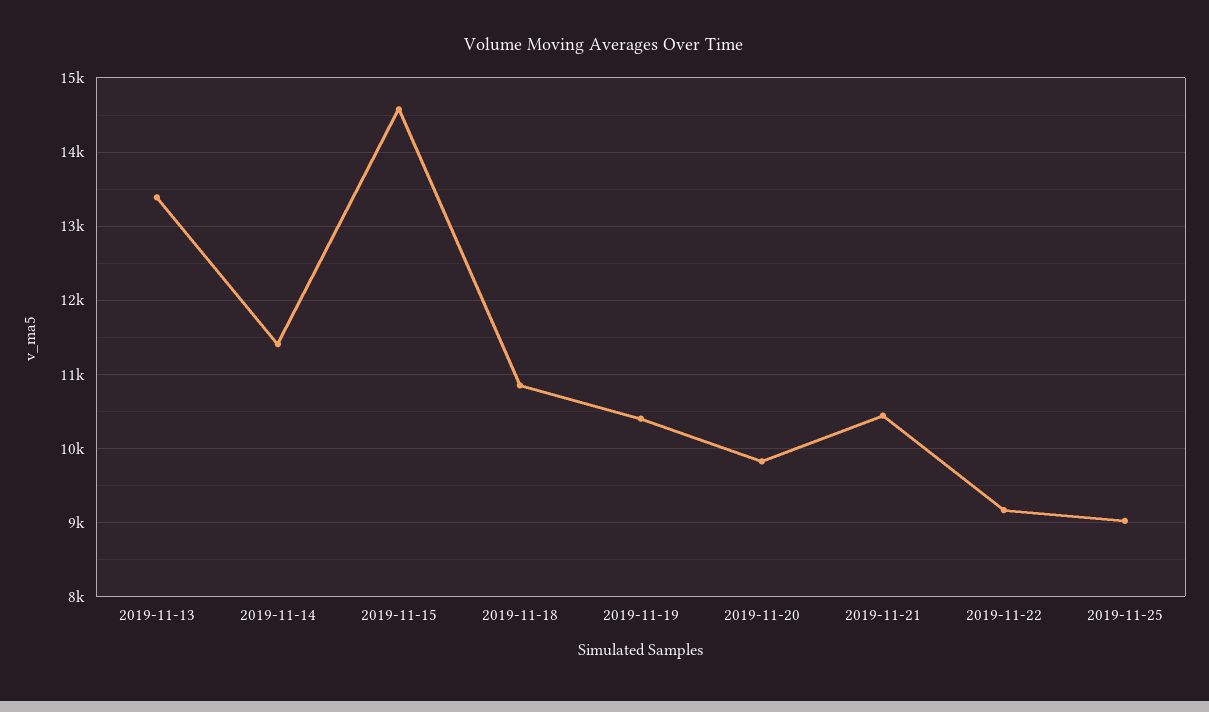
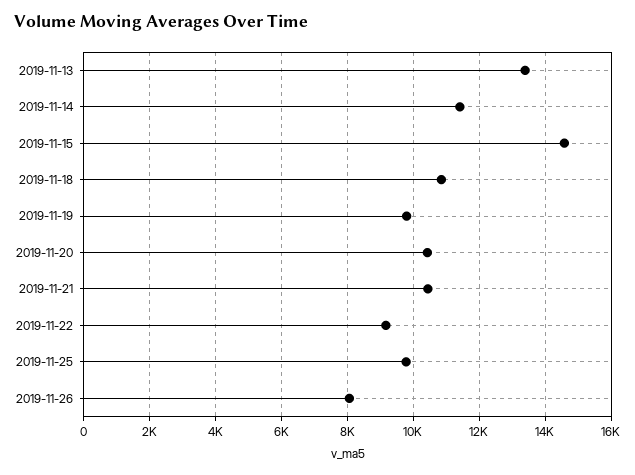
2019-11-19: 10400 -> 9800
2019-11-20: 9800 -> 10400
2019-11-25: 9000 -> 9800
2019-11-26: none -> 8000

